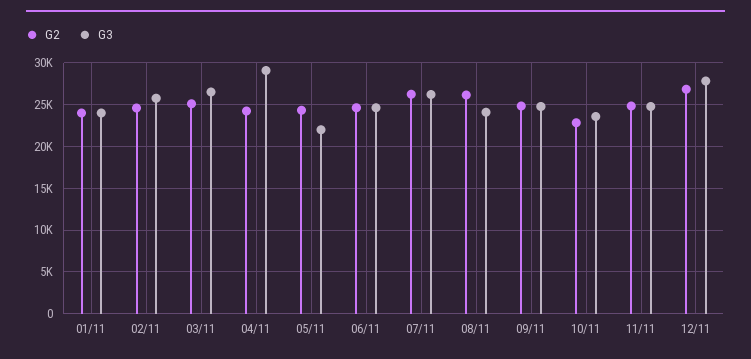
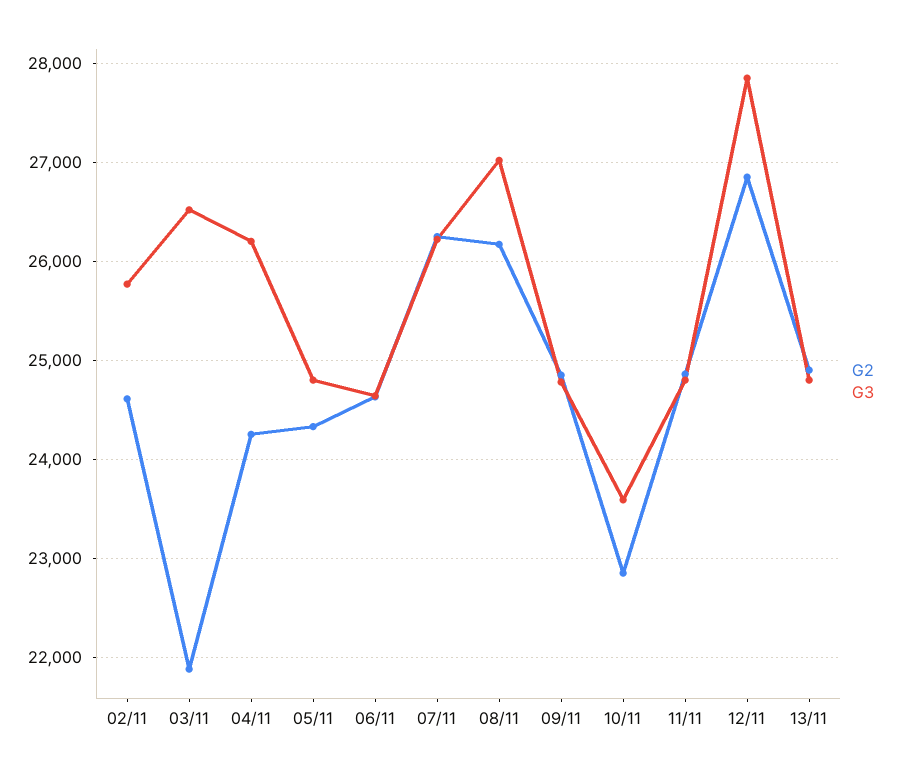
G2, 01/11: 24000 -> none
G3, 01/11: 24000 -> none
G2, 03/11: 25000 -> 21900
G3, 04/11: 29000 -> 26200
G3, 05/11: 22000 -> 24800
G3, 08/11: 24000 -> 27000
G2, 13/11: none -> 24900
G3, 13/11: none -> 24800

